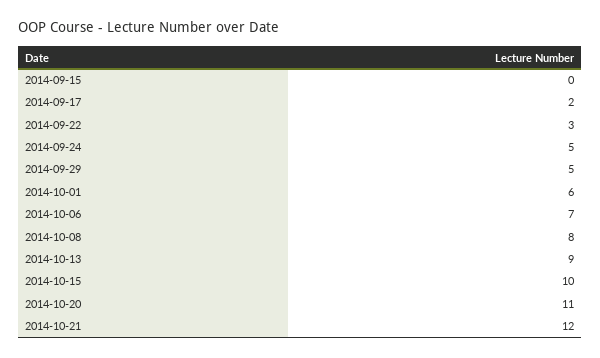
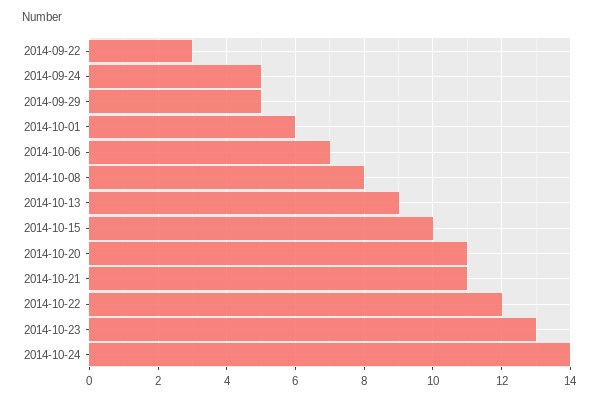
2014-09-15: 0 -> none
2014-09-17: 2 -> none
2014-10-21: 12 -> 11
2014-10-22: none -> 12
2014-10-23: none -> 13
2014-10-24: none -> 14

